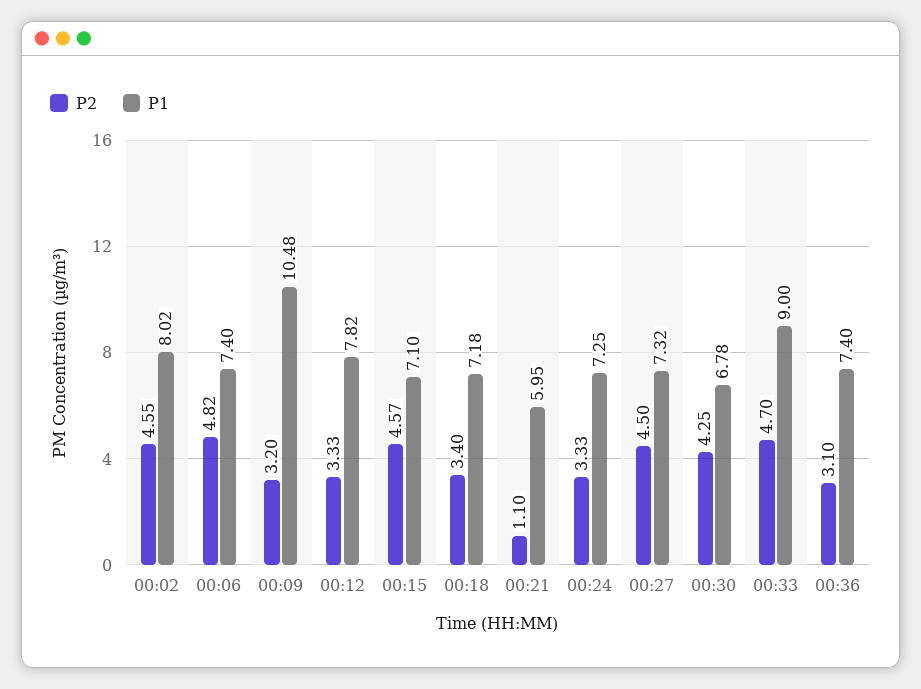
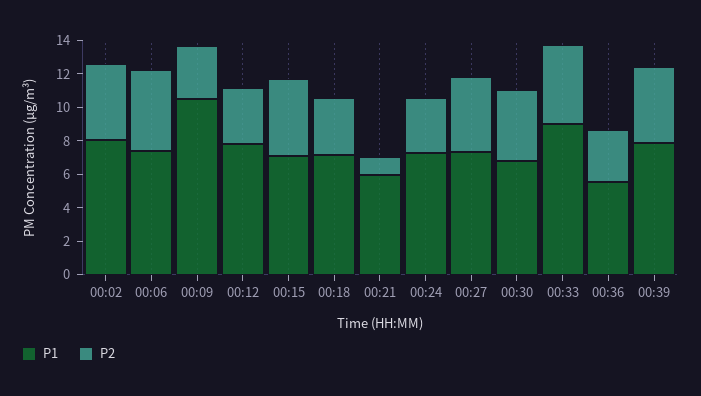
P1, 00:36: 7.4 -> 5.5
P1, 00:39: none -> 8
P2, 00:39: none -> 4.5

